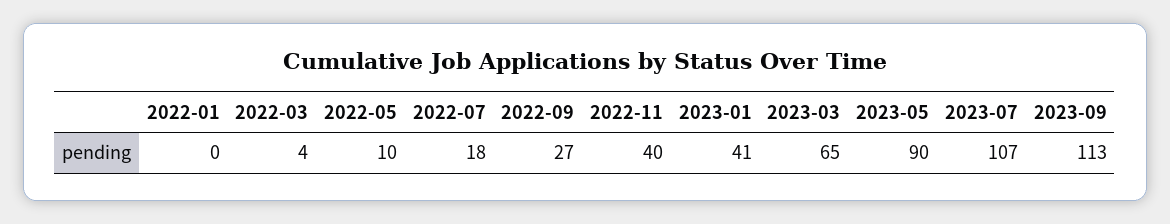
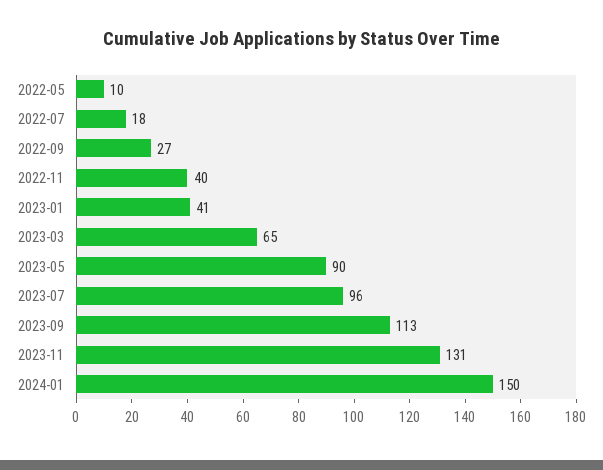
2022-01: 0 -> none
2022-03: 4 -> none
2023-07: 107 -> 96
2023-11: none -> 131
2024-01: none -> 150

